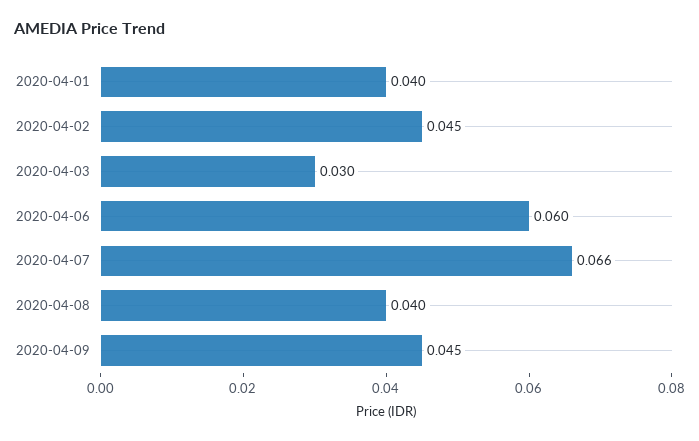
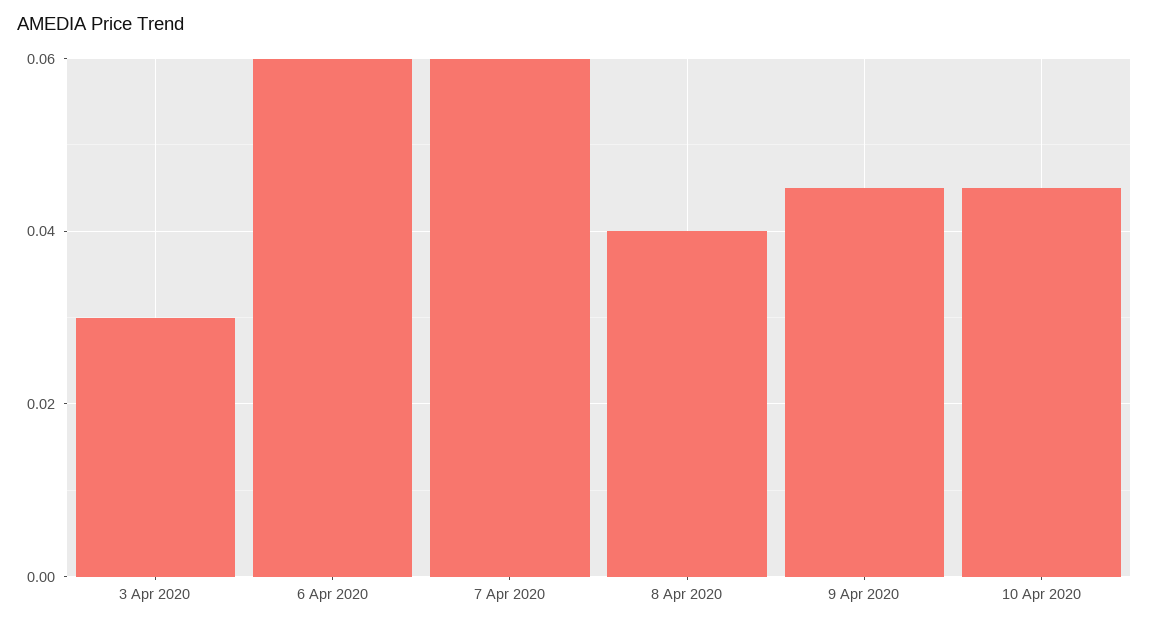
2020-04-01: 0.04 -> none
2020-04-02: 0.045 -> none
2020-04-07: 0.066 -> 0.06
10 Apr 2020: none -> 0.045

